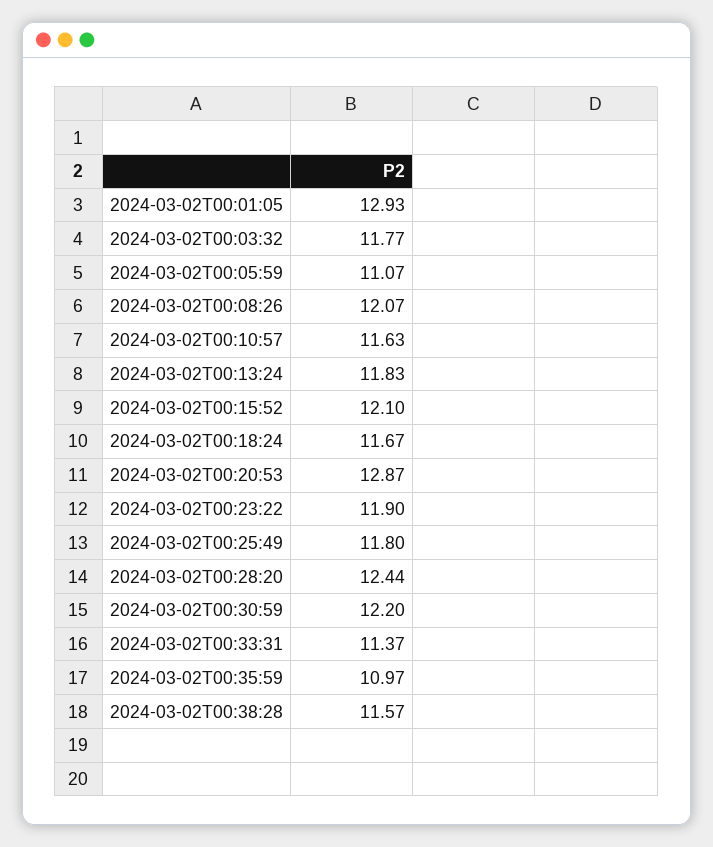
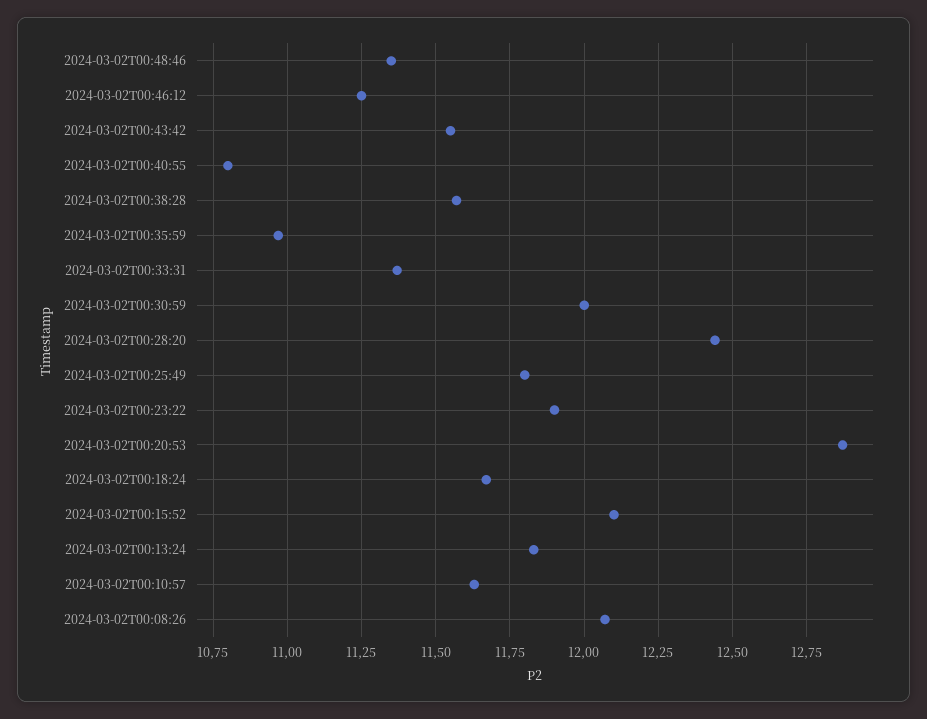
2024-03-02T00:01:05: 12.93 -> none
2024-03-02T00:03:32: 11.77 -> none
2024-03-02T00:05:59: 11.07 -> none
2024-03-02T00:30:59: 12.2 -> 12
2024-03-02T00:48:46: none -> 11.35
2024-03-02T00:46:12: none -> 11.25
2024-03-02T00:43:42: none -> 11.55
2024-03-02T00:40:55: none -> 10.8

